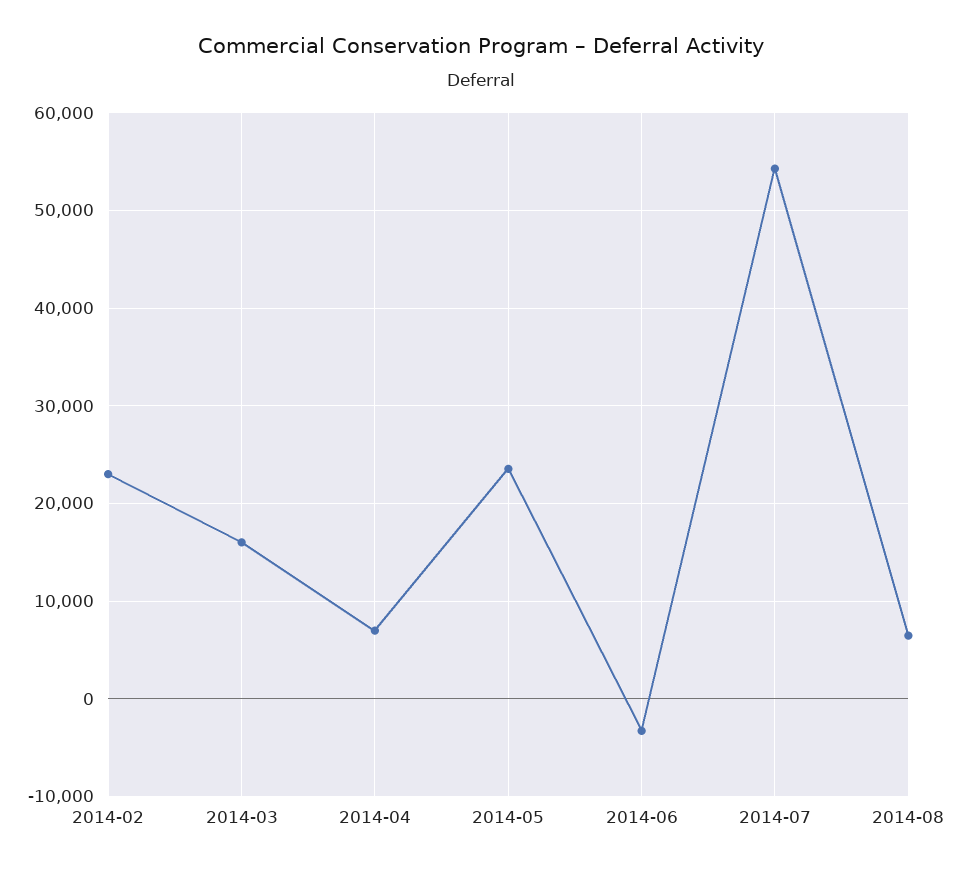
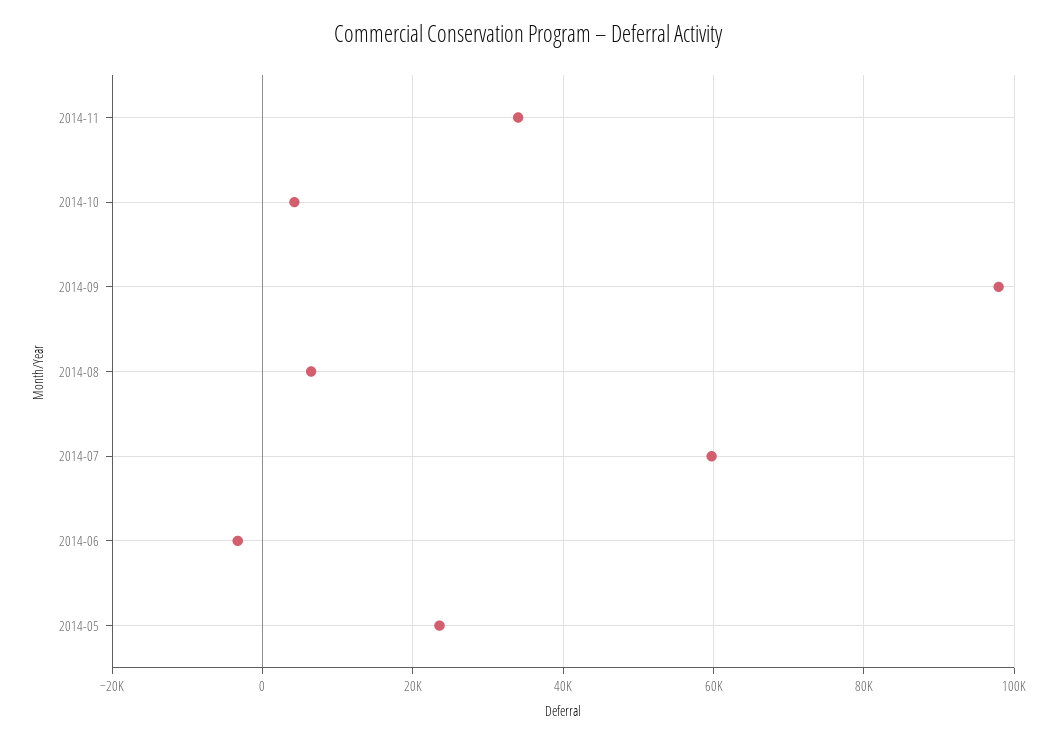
2014-02: 23000 -> none
2014-03: 16000 -> none
2014-04: 7000 -> none
2014-07: 54000 -> 60000
2014-11: none -> 34000
2014-10: none -> 4000
2014-09: none -> 98000

